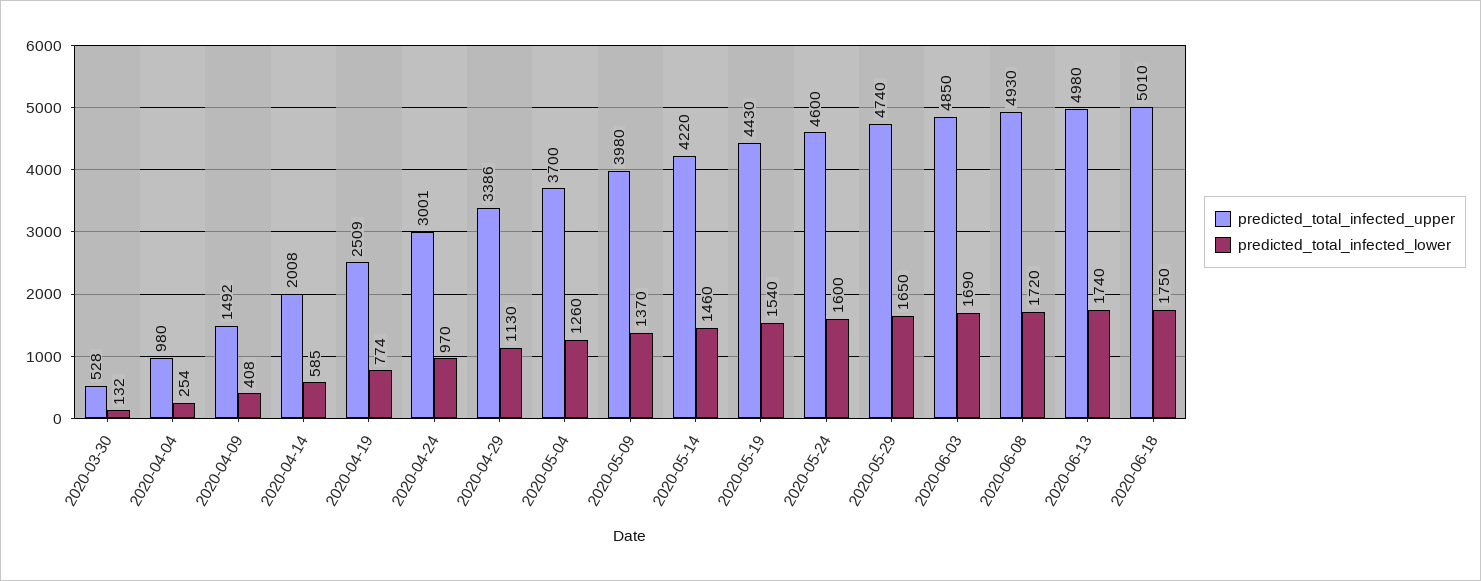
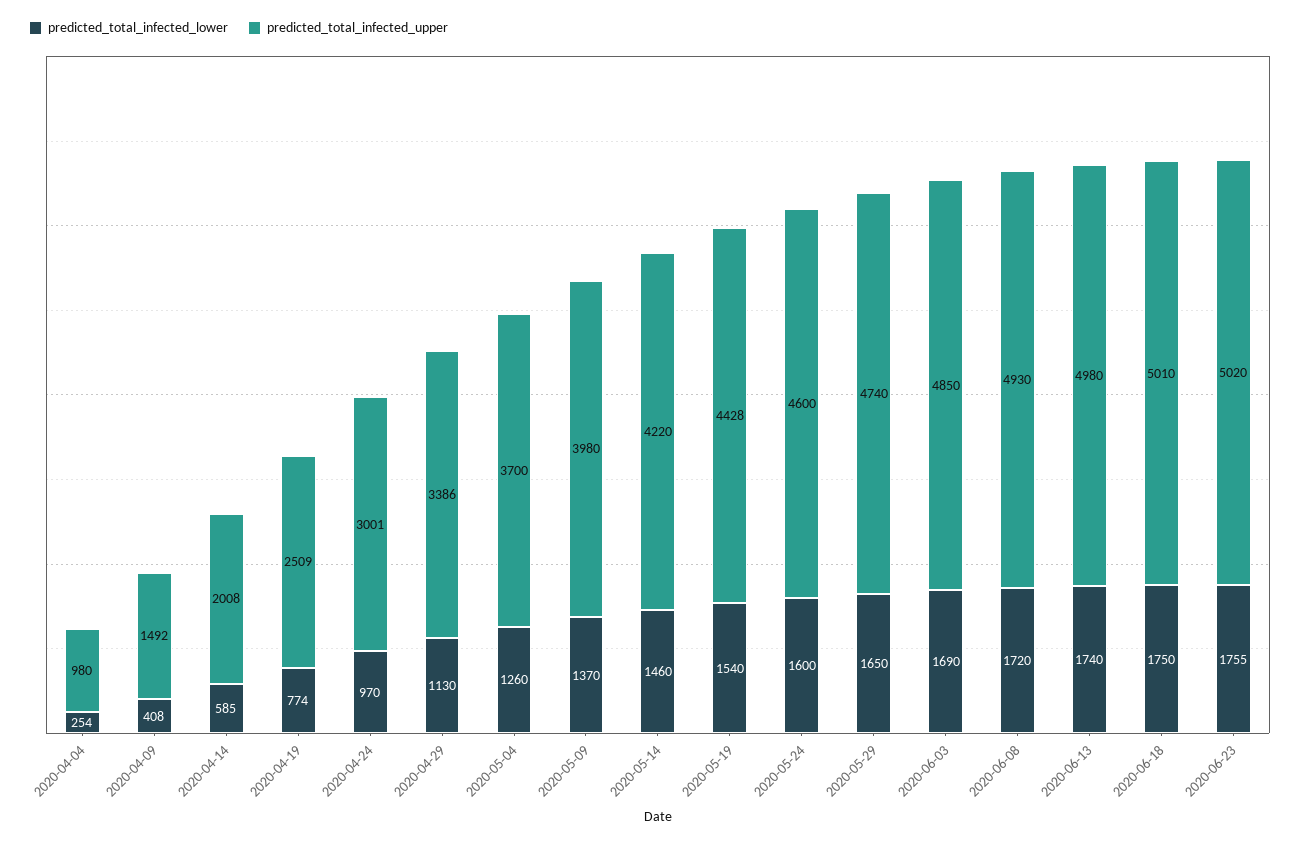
predicted_total_infected_upper, 2020-03-30: 528 -> none
predicted_total_infected_lower, 2020-03-30: 132 -> none
predicted_total_infected_upper, 2020-05-19: 4430 -> 4428
predicted_total_infected_lower, 2020-06-23: none -> 1755
predicted_total_infected_upper, 2020-06-23: none -> 5020

